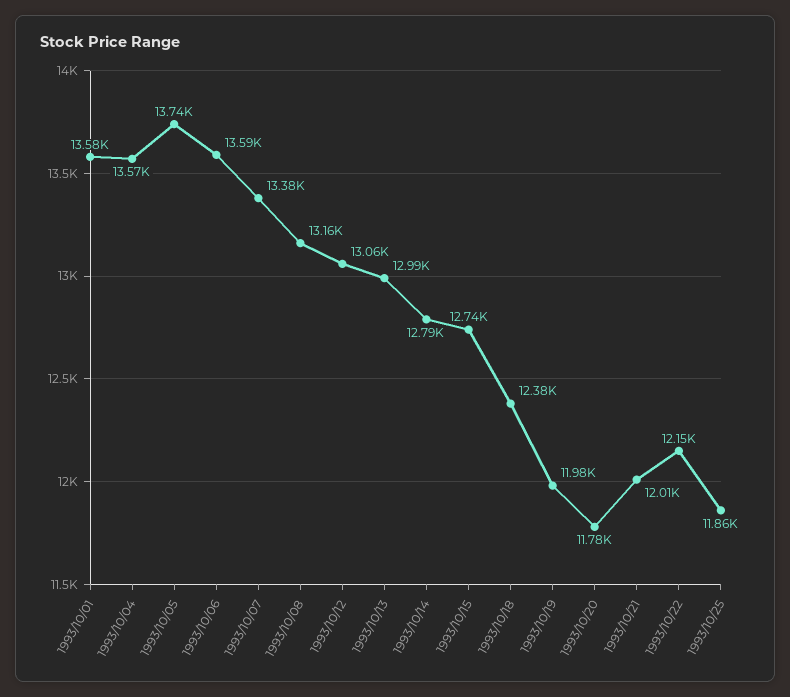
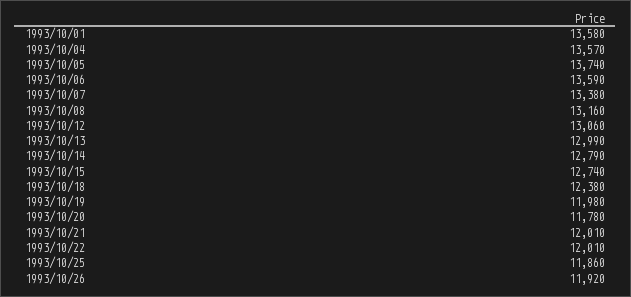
1993/10/22: 12150 -> 12010
1993/10/26: none -> 11920

